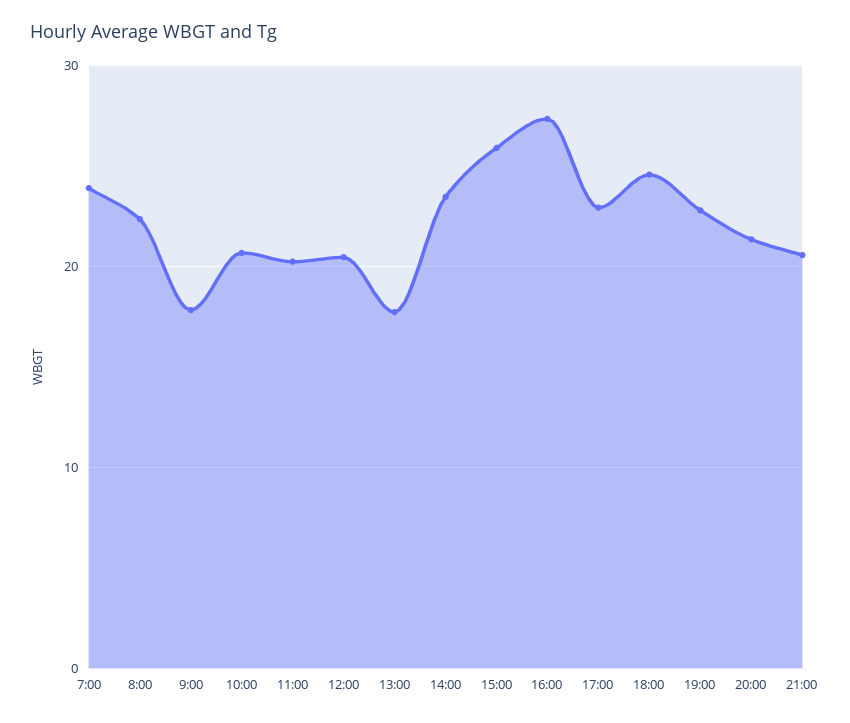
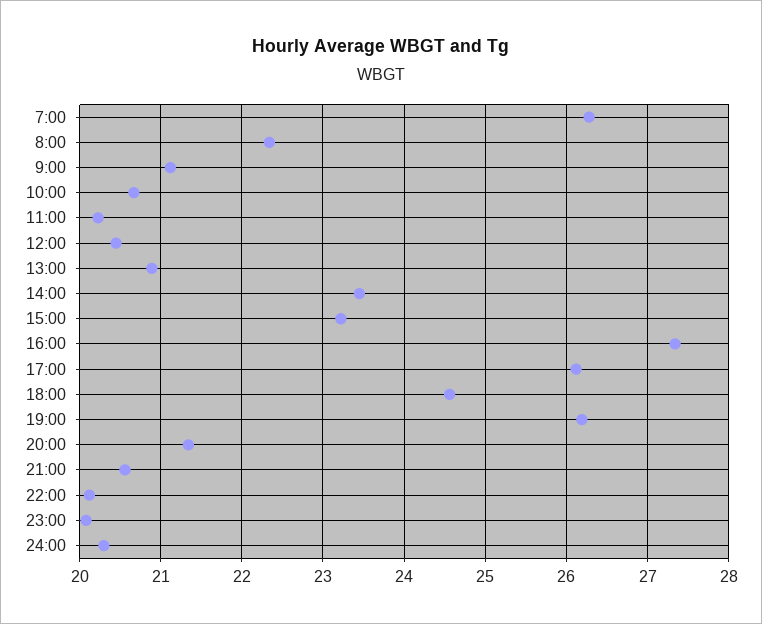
7:00: 24 -> 26.3
9:00: 18 -> 21.1
13:00: 18 -> 20.9
15:00: 26 -> 23.2
17:00: 23 -> 26.1
19:00: 23 -> 26.2
22:00: none -> 20.1
23:00: none -> 20.1
24:00: none -> 20.3

